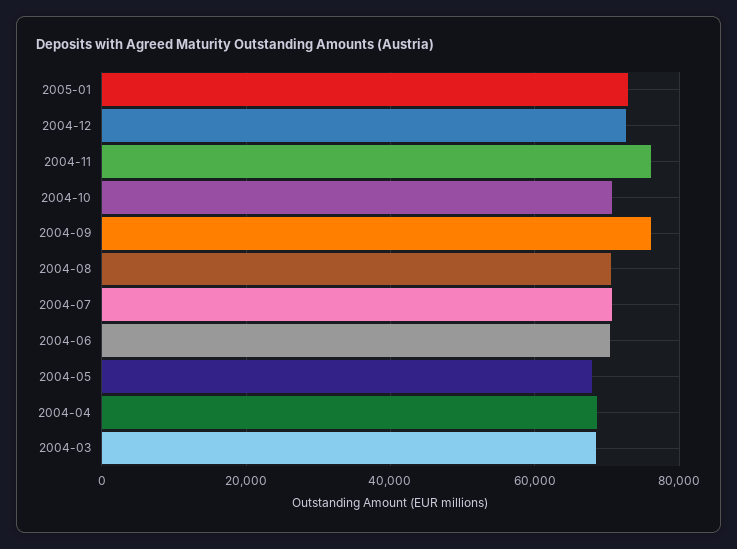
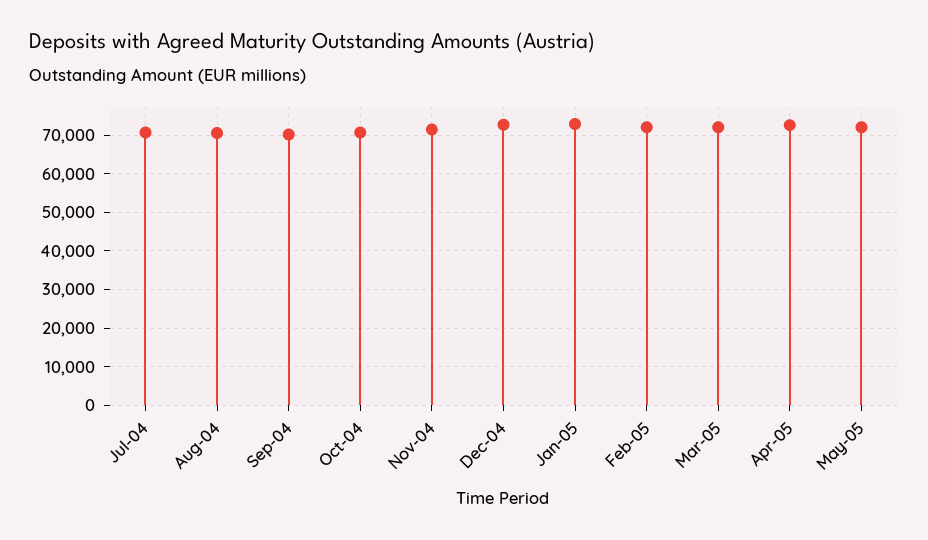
2004-11: 76000 -> 72000
2004-09: 76000 -> 70000
2004-06: 70000 -> none
2004-05: 68000 -> none
2004-04: 68000 -> none
2004-03: 68000 -> none
Feb-05: none -> 72000
Mar-05: none -> 72000
Apr-05: none -> 72000
May-05: none -> 72000

